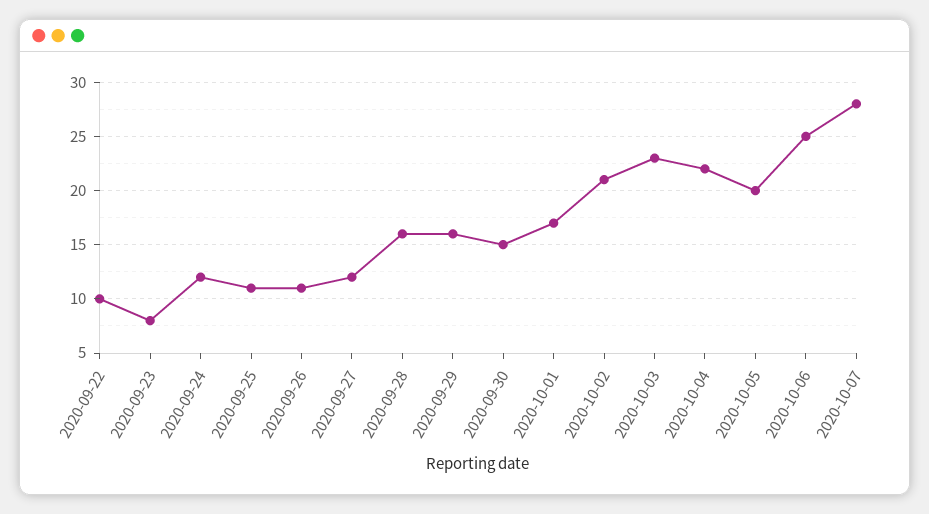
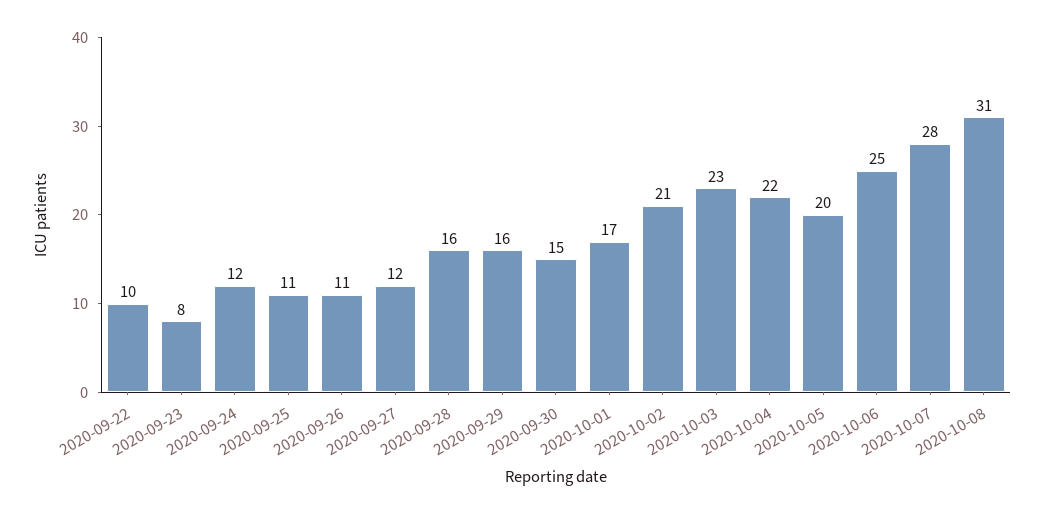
2020-10-08: none -> 31

